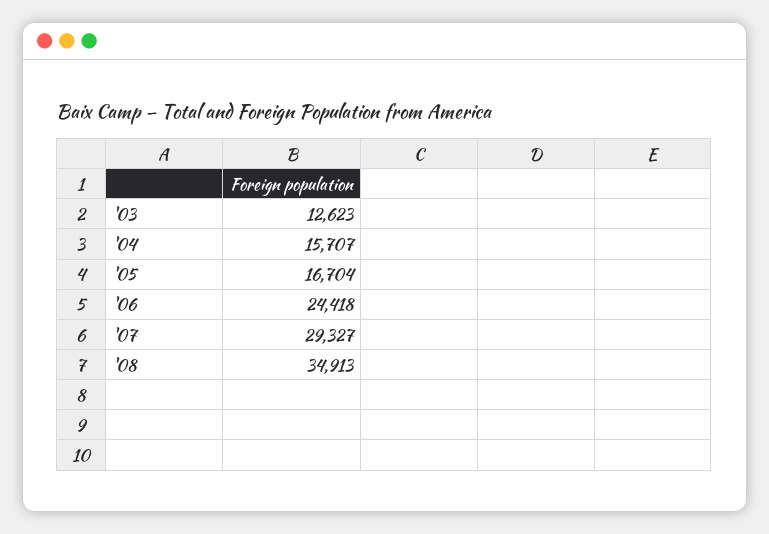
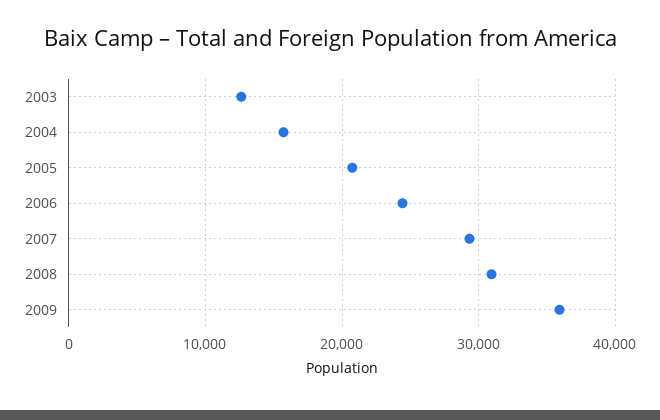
'05: 16704 -> 21000
'08: 34913 -> 31000
2009: none -> 36000

